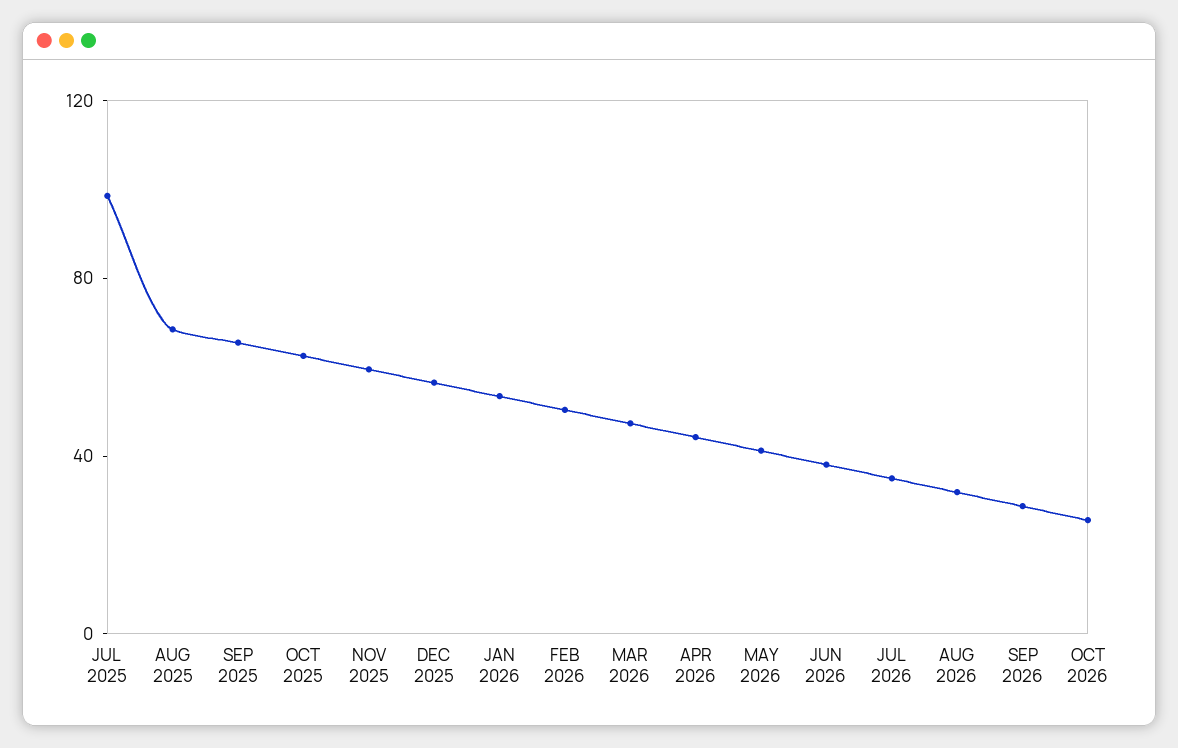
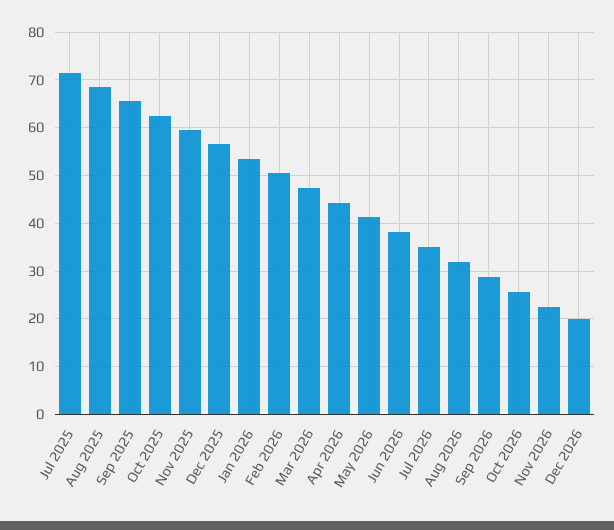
JUL 2025: 100 -> 72
Nov 2026: none -> 22
Dec 2026: none -> 20

